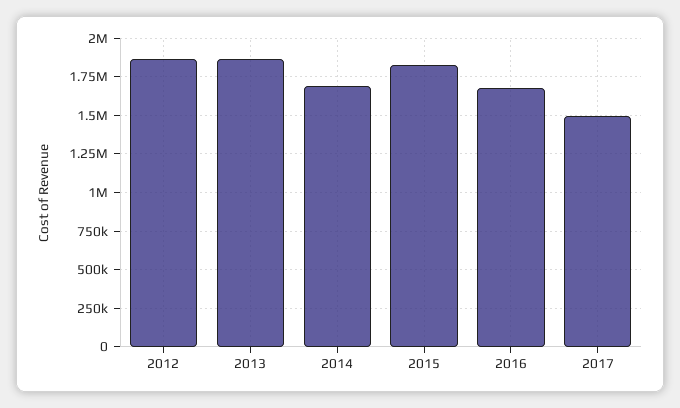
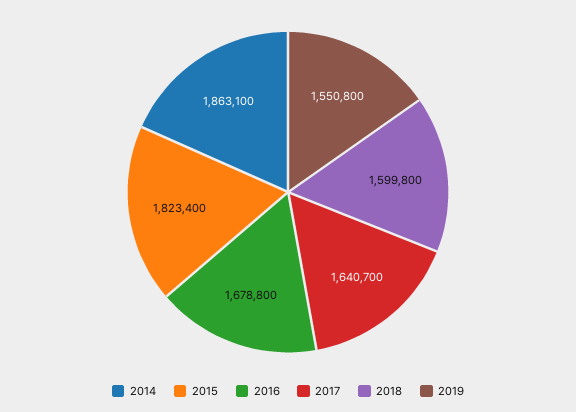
2012: 1850000 -> none
2013: 1850000 -> none
2014: 1700000 -> 1863100
2017: 1500000 -> 1640700
2018: none -> 1599800
2019: none -> 1550800

